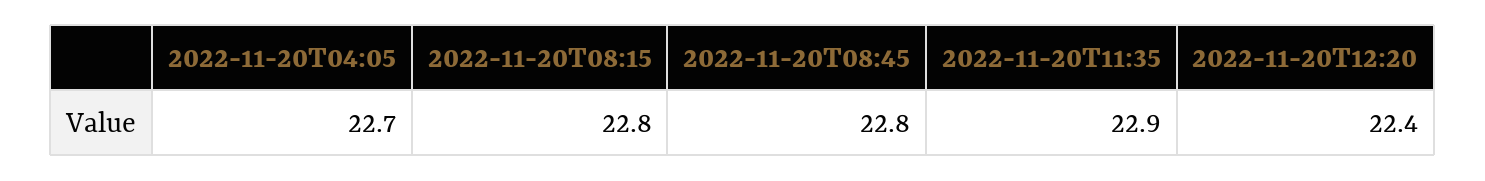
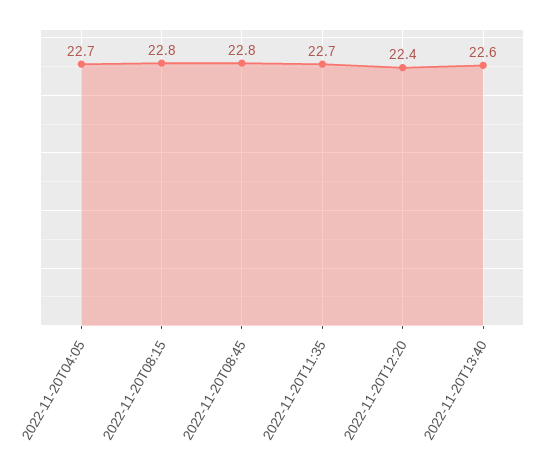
2022-11-20T11:35: 22.9 -> 22.7
2022-11-20T13:40: none -> 22.6

